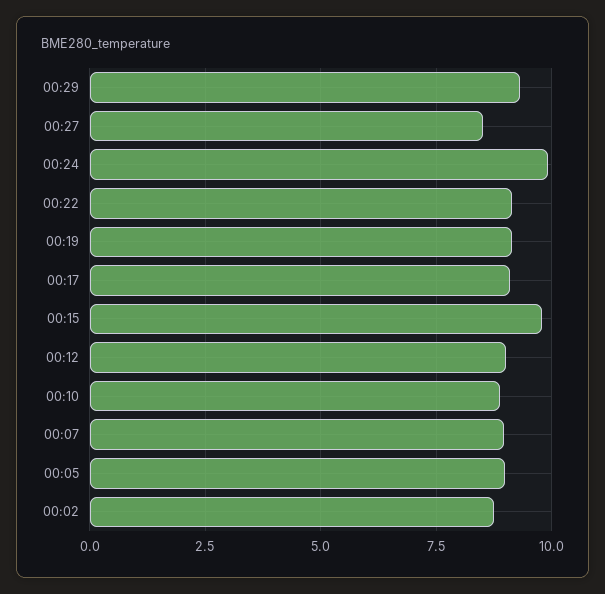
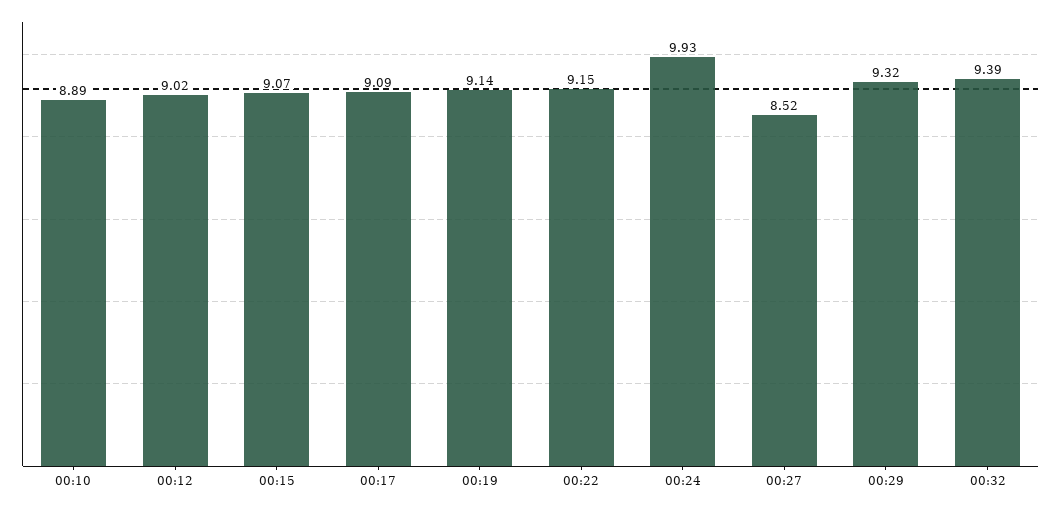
00:15: 9.75 -> 9.07
00:07: 9 -> none
00:05: 9 -> none
00:02: 8.75 -> none
00:32: none -> 9.39

